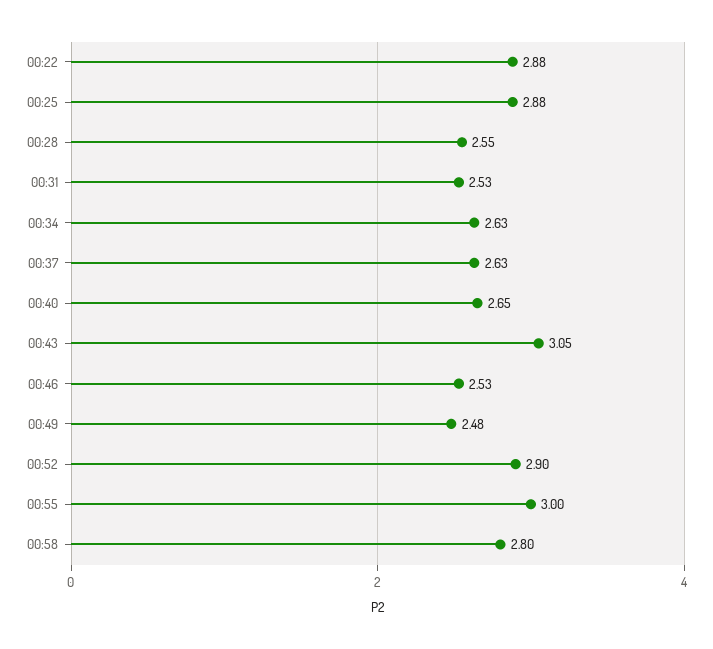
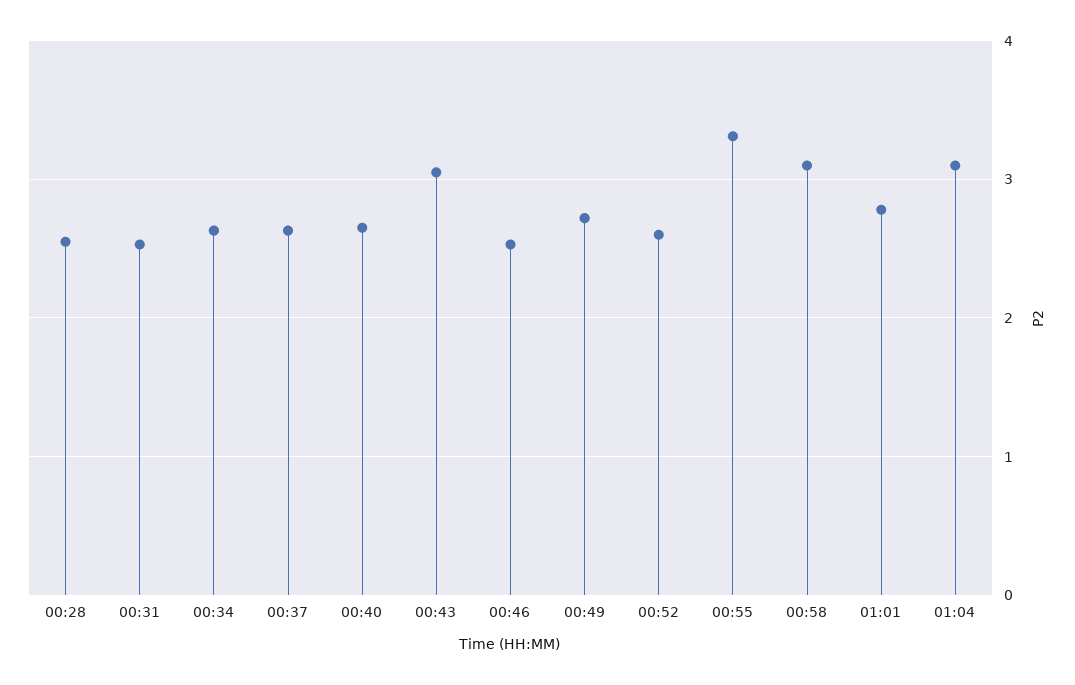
00:22: 2.88 -> none
00:25: 2.88 -> none
00:49: 2.48 -> 2.7
00:52: 2.9 -> 2.6
00:55: 3 -> 3.3
00:58: 2.8 -> 3.1
01:01: none -> 2.8
01:04: none -> 3.1

